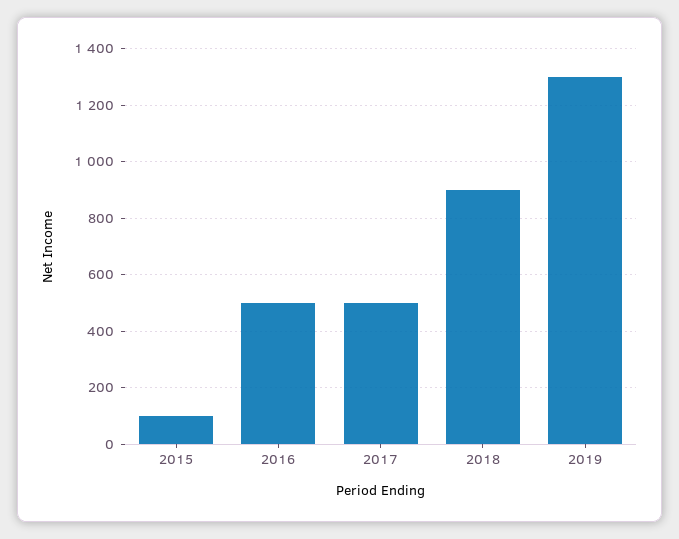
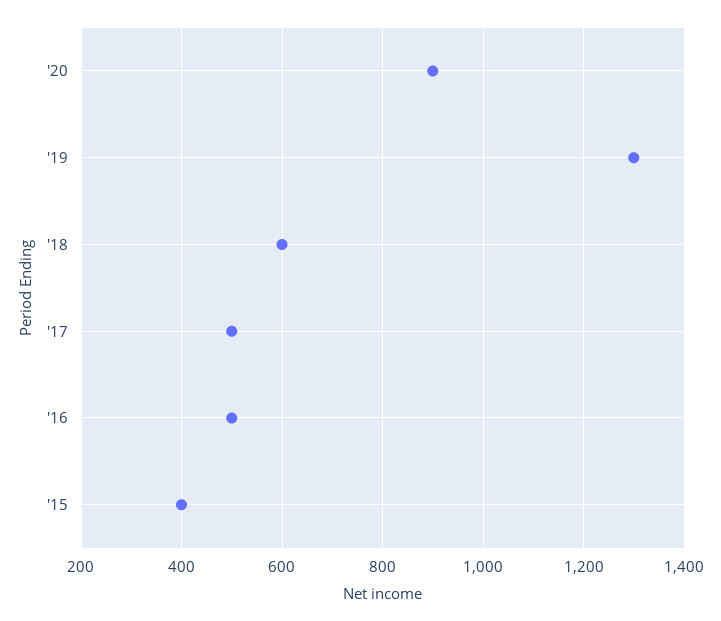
2015: 100 -> 400
2018: 900 -> 600
'20: none -> 900

